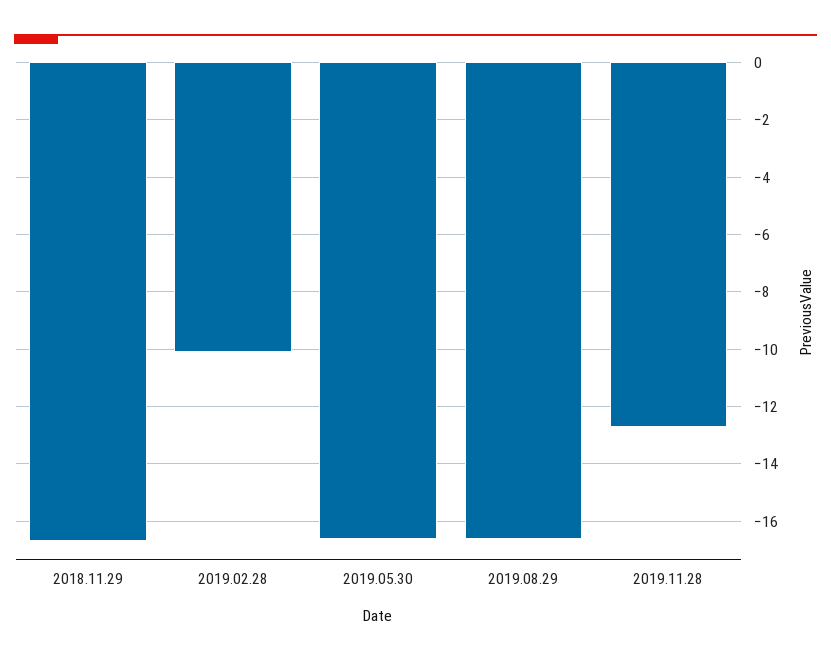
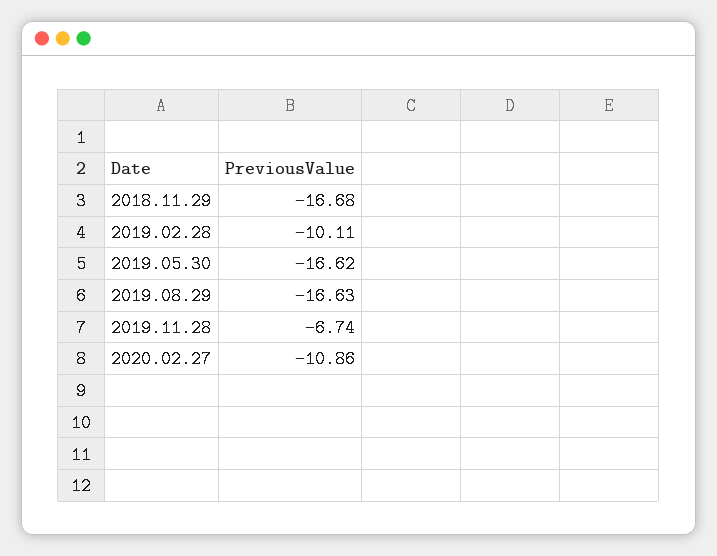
2019.11.28: -12.75 -> -6.74
2020.02.27: none -> -10.86

